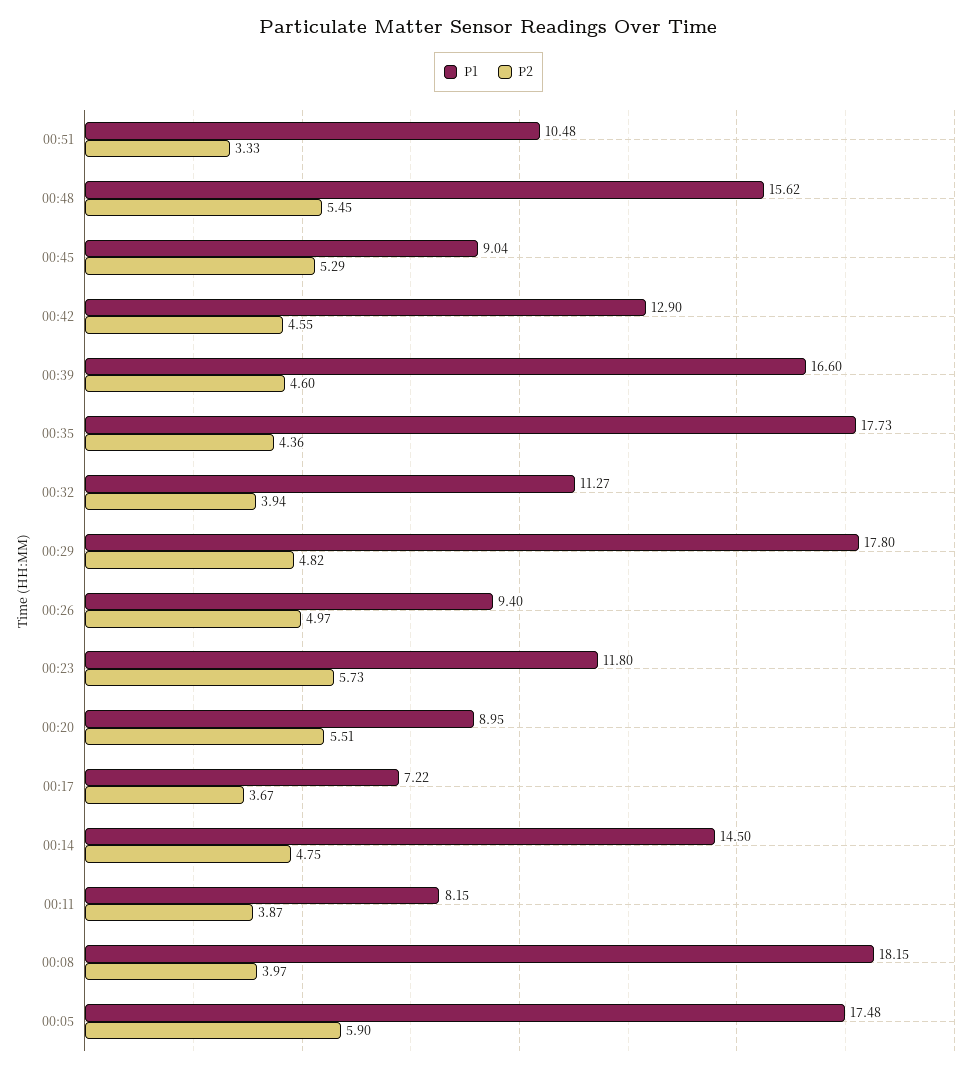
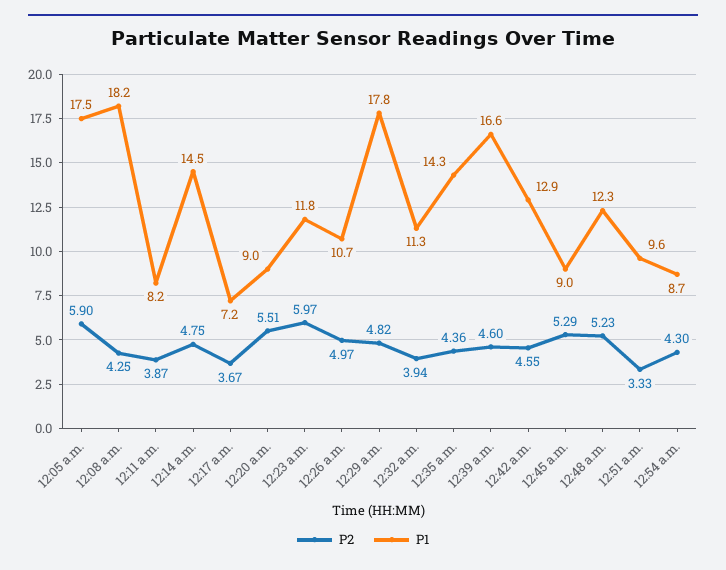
P1, 00:51: 10.48 -> 9.6
P1, 00:48: 15.62 -> 12.3
P2, 00:48: 5.45 -> 5.23
P1, 00:35: 17.73 -> 14.3
P1, 00:26: 9.4 -> 10.7
P2, 00:23: 5.73 -> 5.97
P2, 00:08: 3.97 -> 4.25
P2, 12:54 a.m.: none -> 4.3
P1, 12:54 a.m.: none -> 8.7

